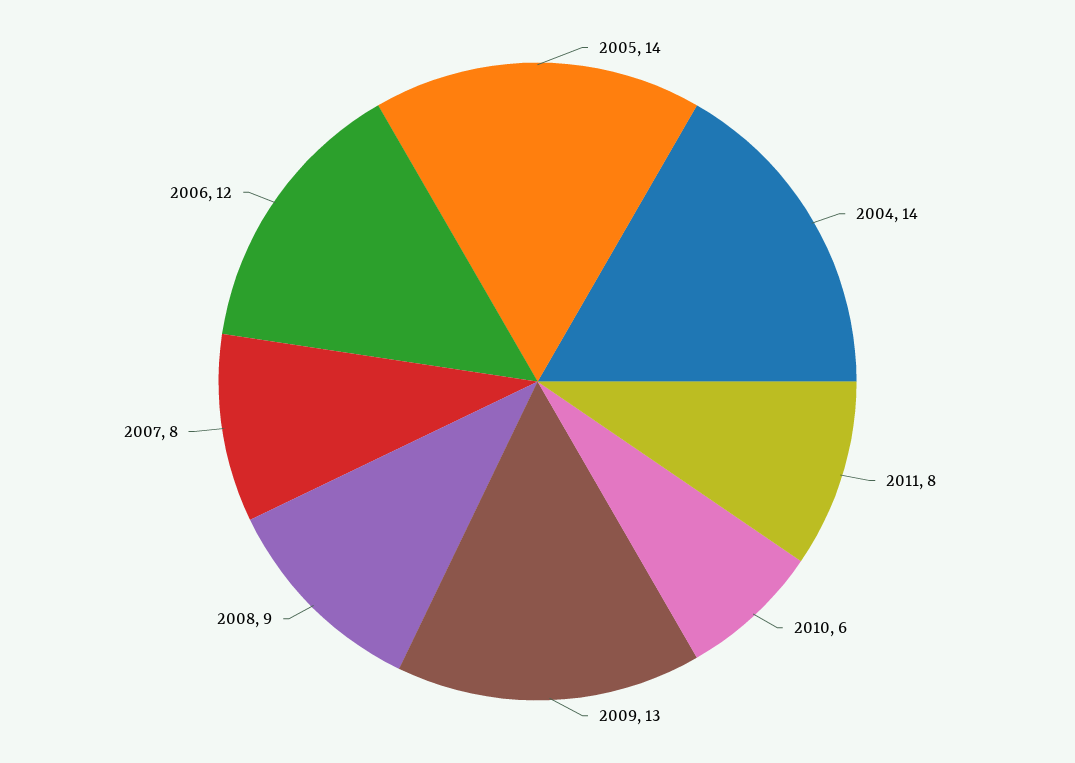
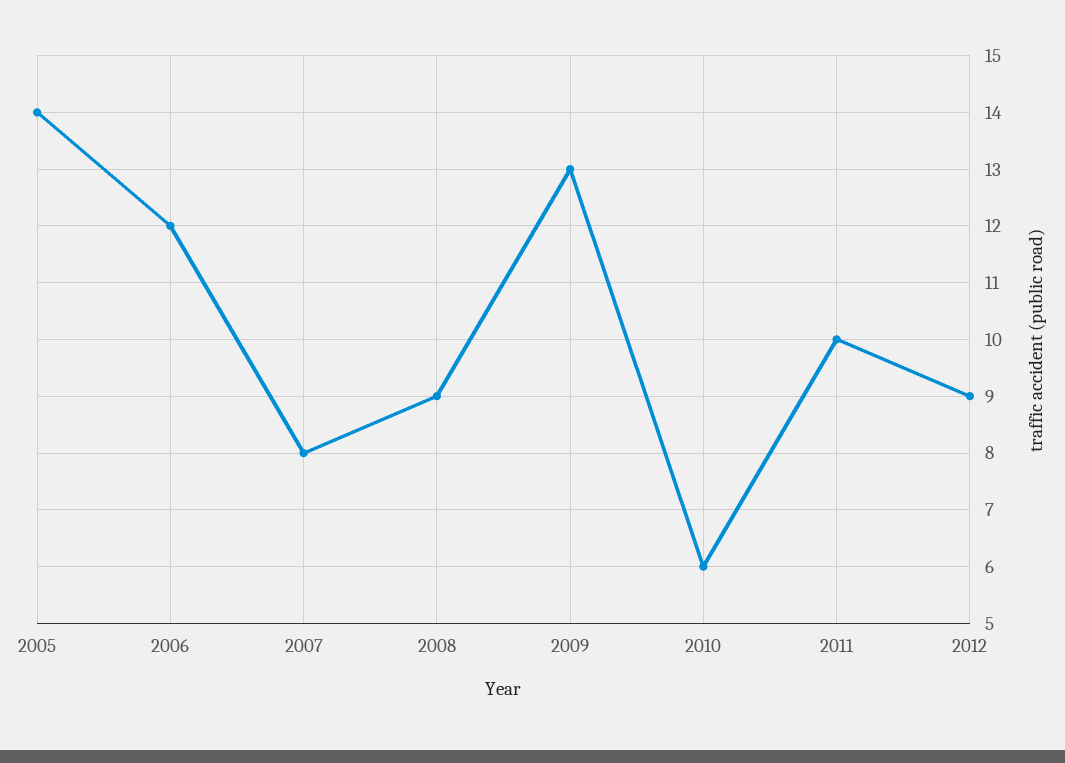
2004: 14 -> none
2011: 8 -> 10
2012: none -> 9

